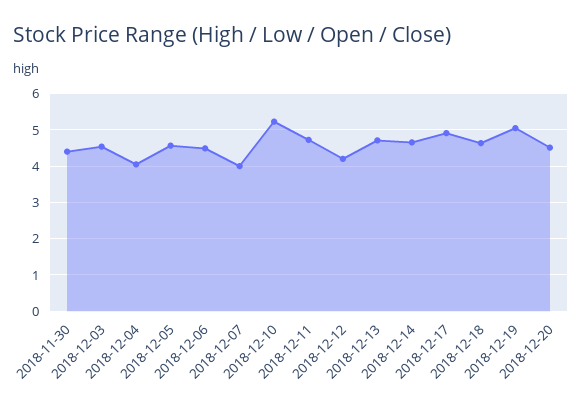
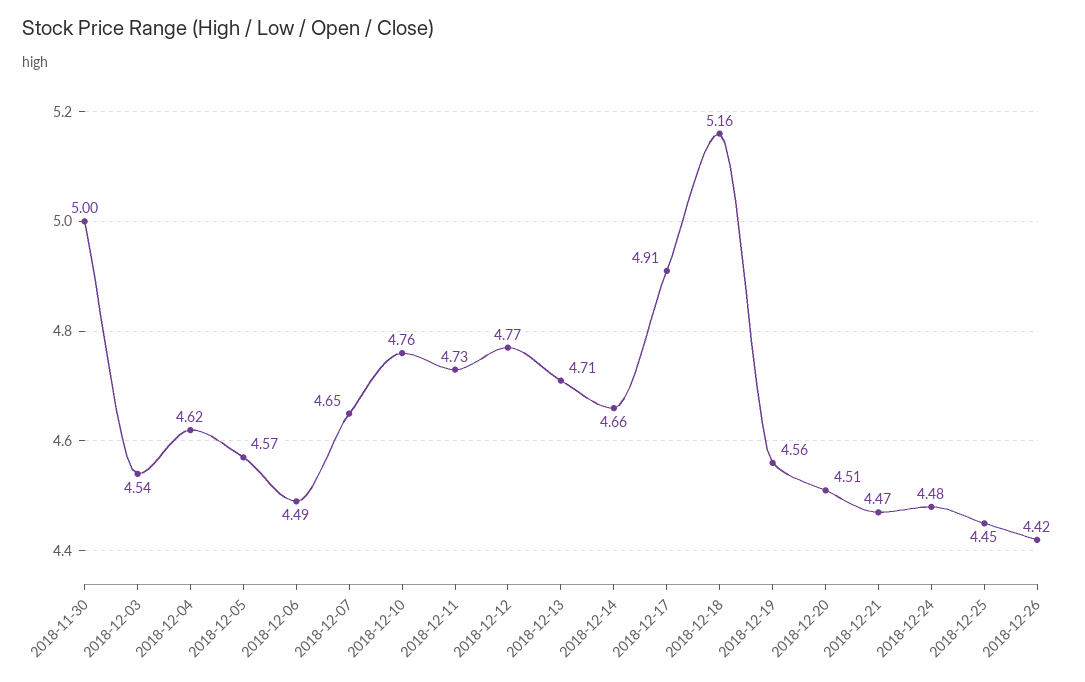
2018-11-30: 4.4 -> 5
2018-12-04: 4 -> 4.62
2018-12-07: 4 -> 4.65
2018-12-10: 5.2 -> 4.76
2018-12-12: 4.2 -> 4.77
2018-12-18: 4.6 -> 5.16
2018-12-19: 5 -> 4.56
2018-12-21: none -> 4.47
2018-12-24: none -> 4.48
2018-12-25: none -> 4.45
2018-12-26: none -> 4.42

